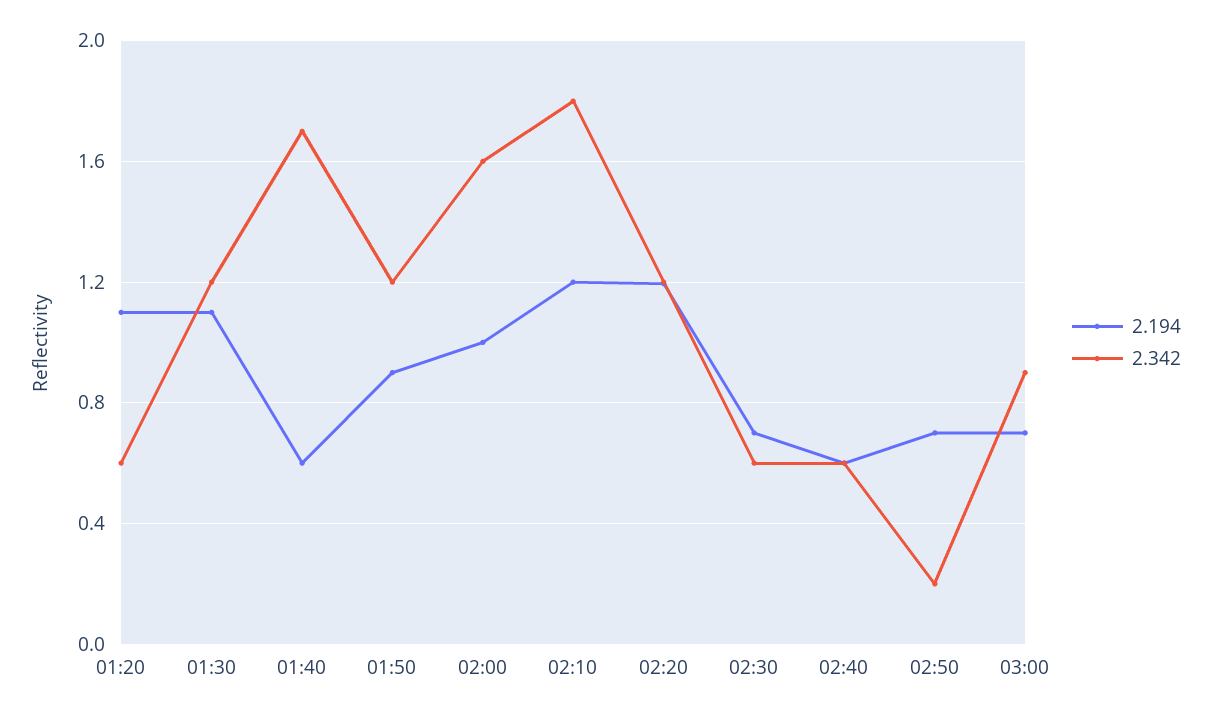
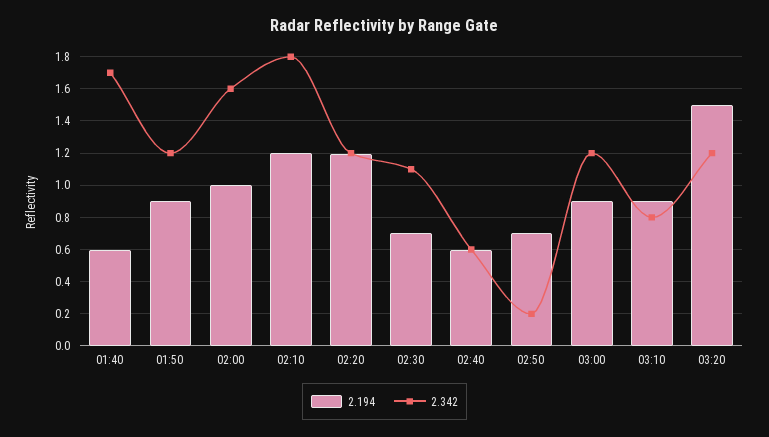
2.194, 01:20: 1.1 -> none
2.342, 01:20: 0.6 -> none
2.194, 01:30: 1.1 -> none
2.342, 01:30: 1.2 -> none
2.342, 02:30: 0.6 -> 1.1
2.194, 03:00: 0.7 -> 0.9
2.342, 03:00: 0.9 -> 1.2
2.194, 03:10: none -> 0.9
2.342, 03:10: none -> 0.8
2.194, 03:20: none -> 1.5
2.342, 03:20: none -> 1.2

